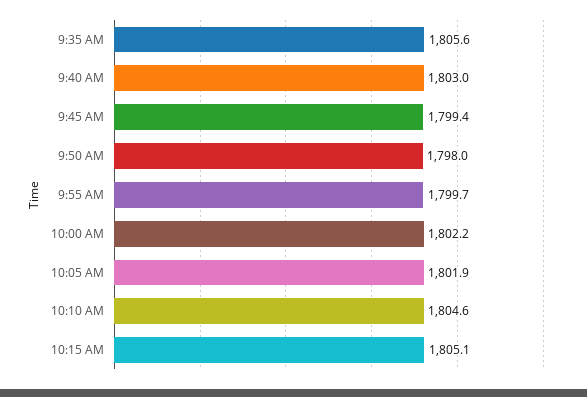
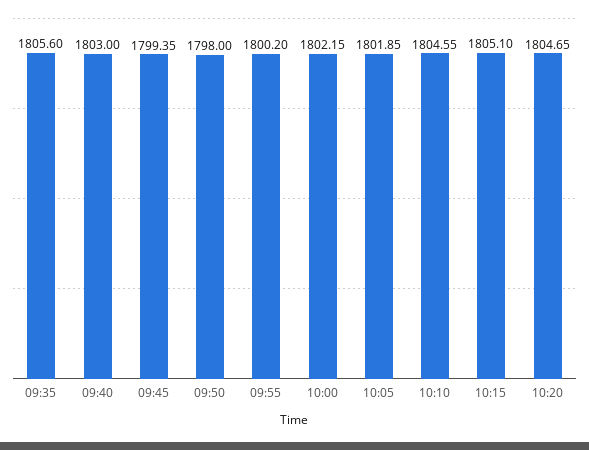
9:55 AM: 1799.7 -> 1800.2
10:20: none -> 1804.65

